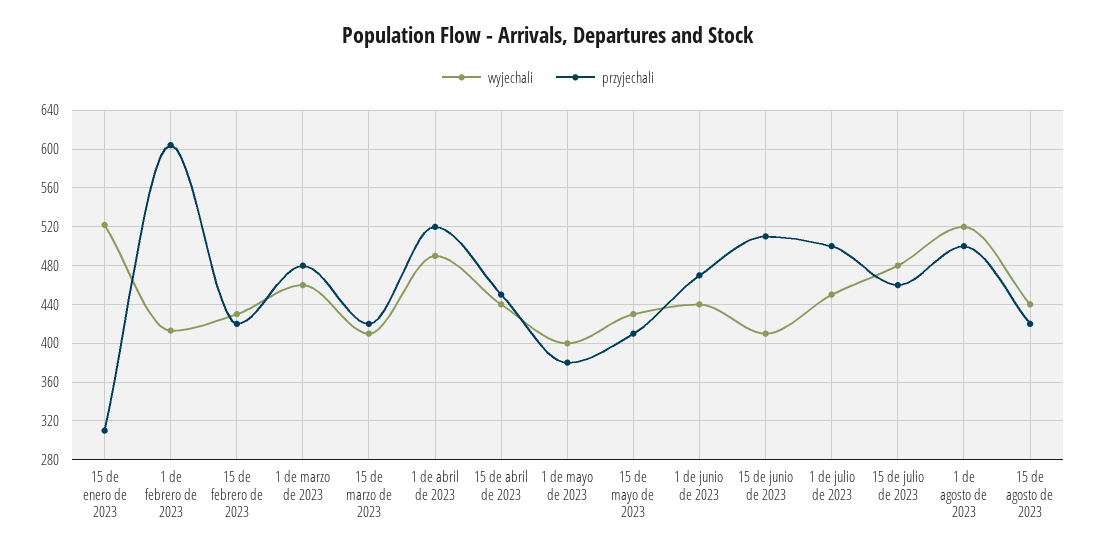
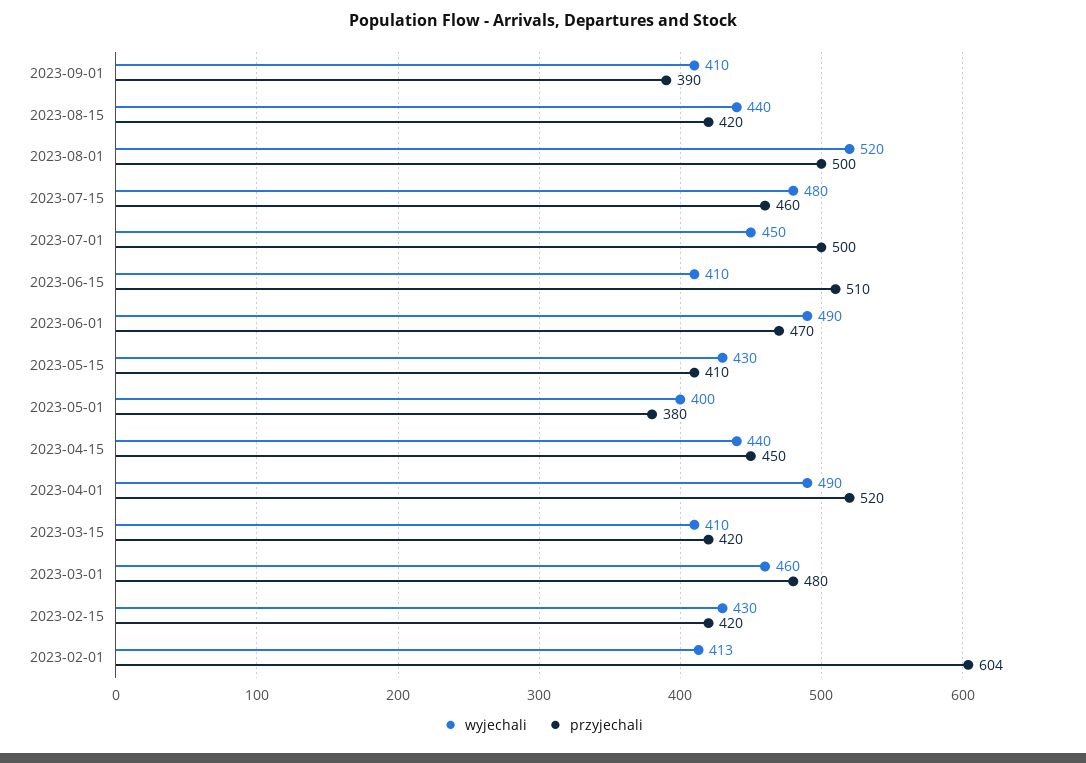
wyjechali, 15 de enero de 2023: 520 -> none
przyjechali, 15 de enero de 2023: 310 -> none
wyjechali, 1 de junio de 2023: 440 -> 490
wyjechali, 2023-09-01: none -> 410
przyjechali, 2023-09-01: none -> 390

